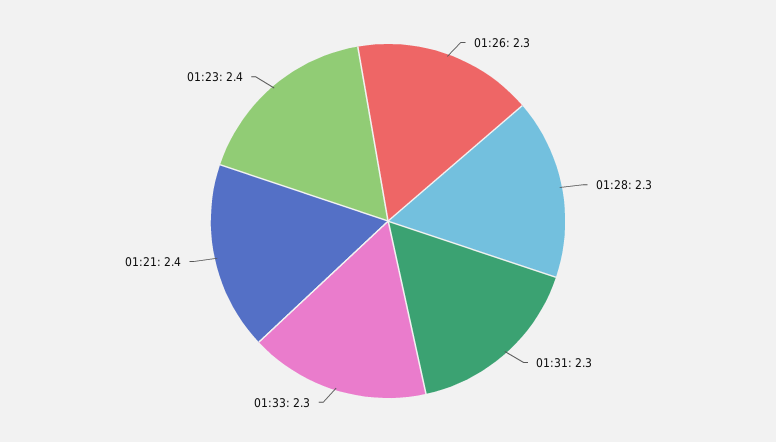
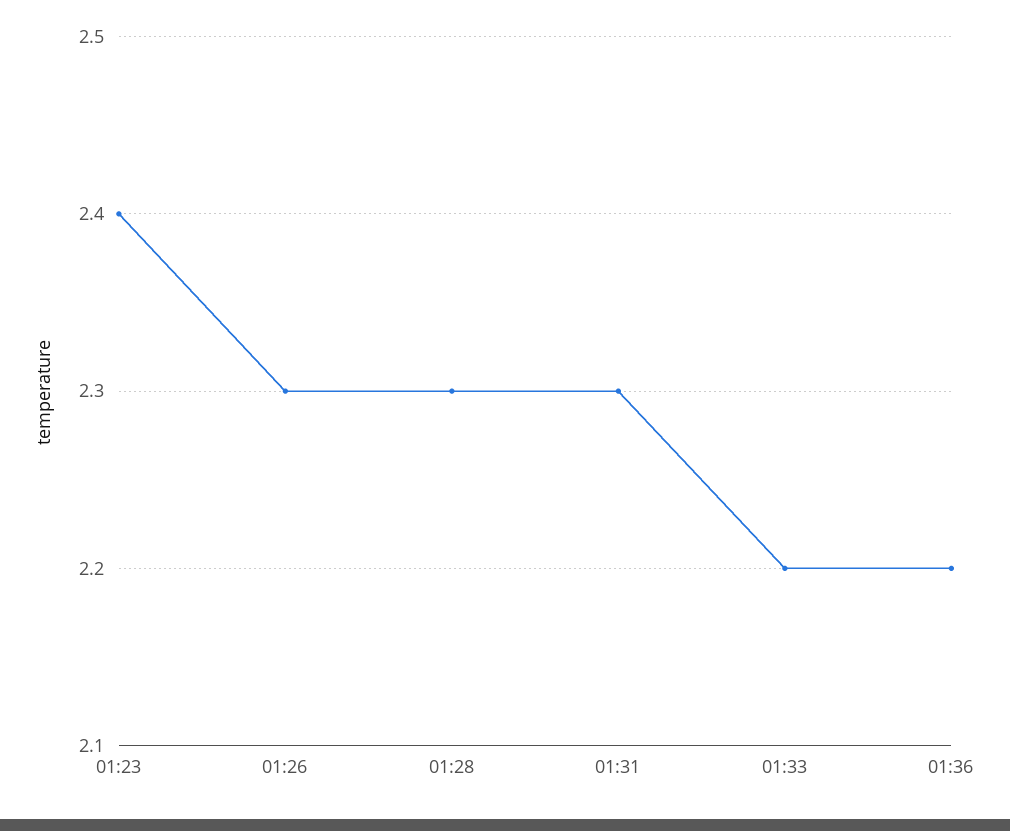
01:33: 2.3 -> 2.2
01:21: 2.4 -> none
01:36: none -> 2.2

